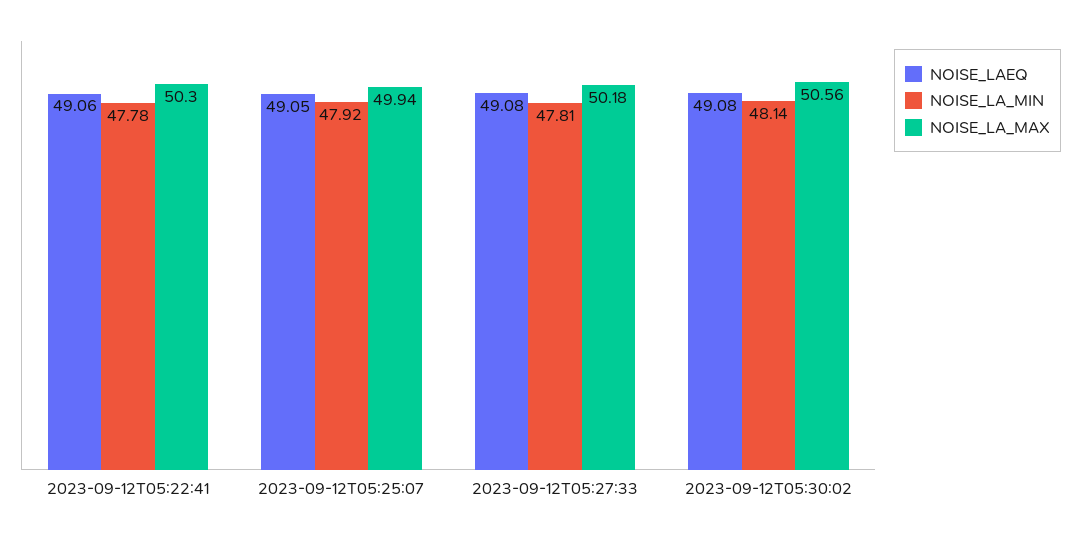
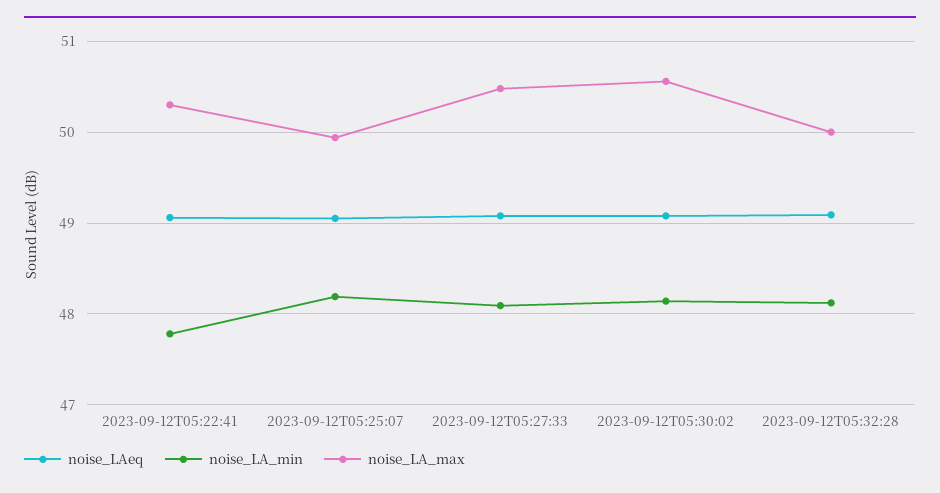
NOISE_LA_MIN, 2023-09-12T05:25:07: 47.92 -> 48.2
NOISE_LA_MIN, 2023-09-12T05:27:33: 47.81 -> 48.1
NOISE_LA_MAX, 2023-09-12T05:27:33: 50.18 -> 50.5
NOISE_LAEQ, 2023-09-12T05:32:28: none -> 49.1
NOISE_LA_MIN, 2023-09-12T05:32:28: none -> 48.1
NOISE_LA_MAX, 2023-09-12T05:32:28: none -> 50

